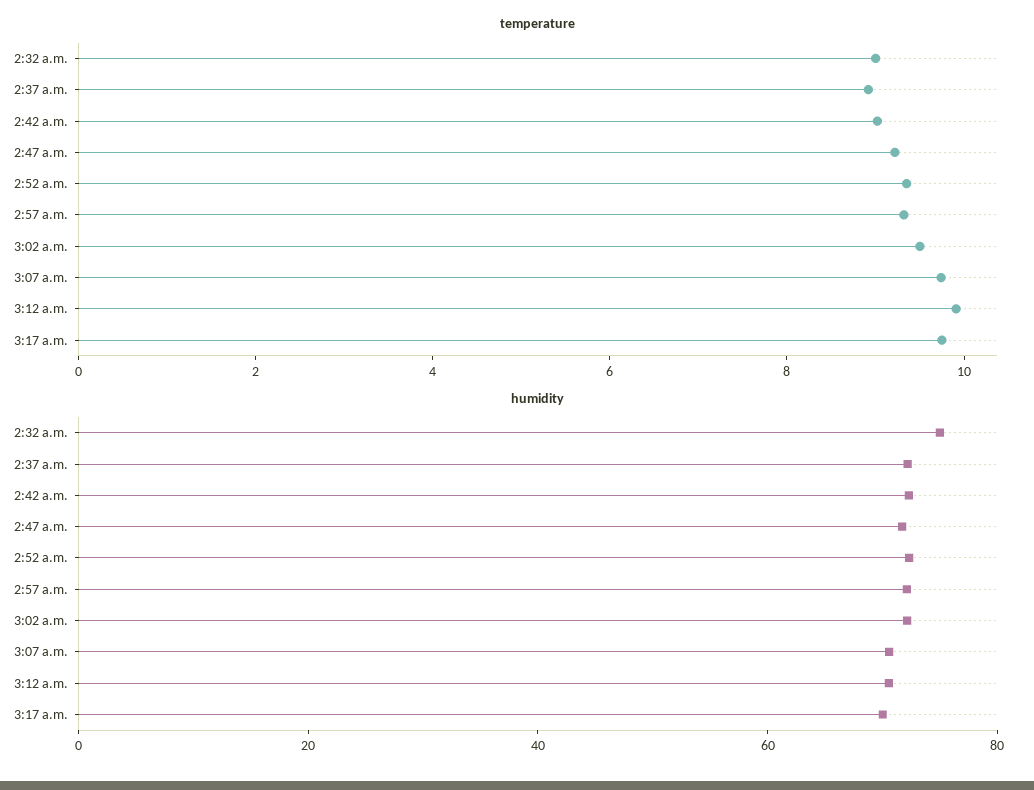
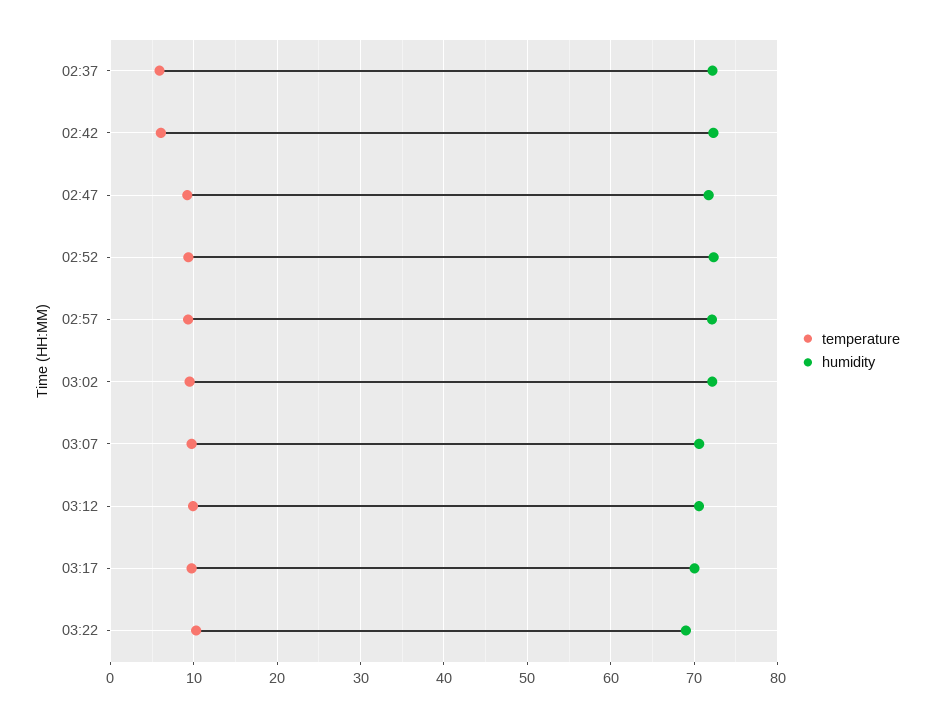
temperature, 2:32 a.m.: 9 -> none
temperature, 2:37 a.m.: 9 -> 6
temperature, 2:42 a.m.: 9 -> 6
humidity, 2:32 a.m.: 75 -> none
temperature, 03:22: none -> 10
humidity, 03:22: none -> 69

